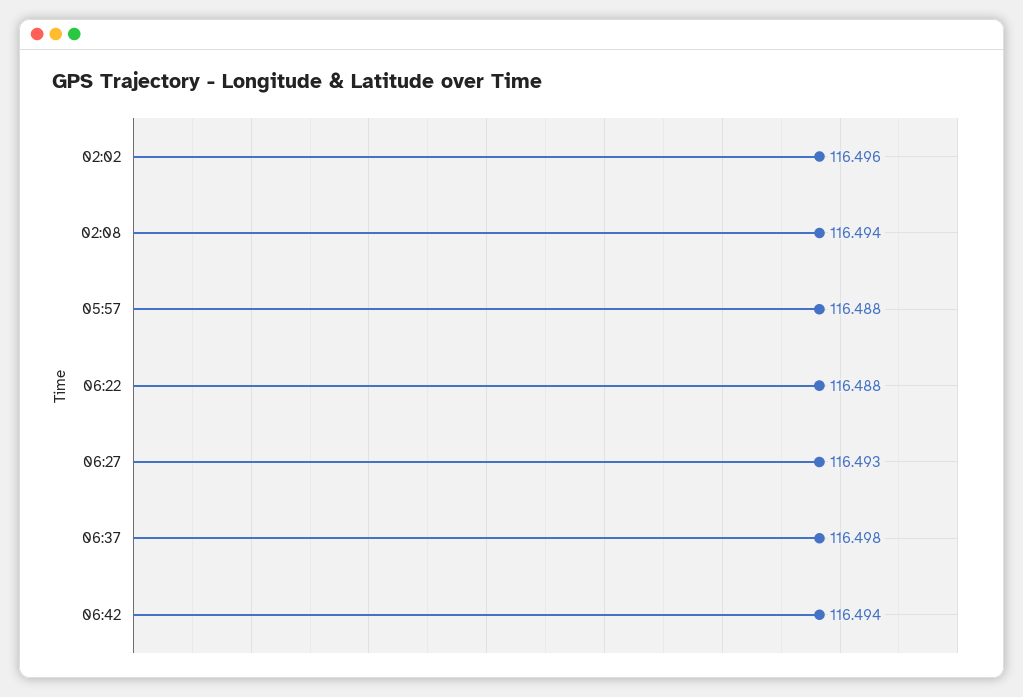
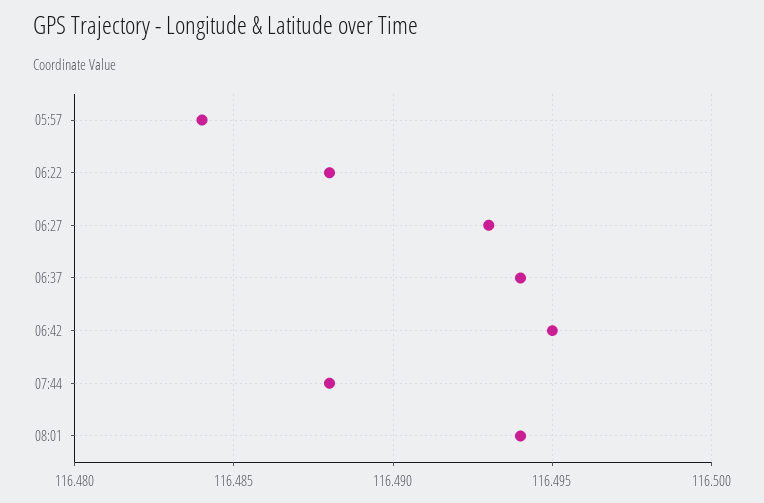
02:02: 116.496 -> none
02:08: 116.494 -> none
05:57: 116.488 -> 116.484
06:37: 116.498 -> 116.494
06:42: 116.494 -> 116.495
07:44: none -> 116.488
08:01: none -> 116.494

